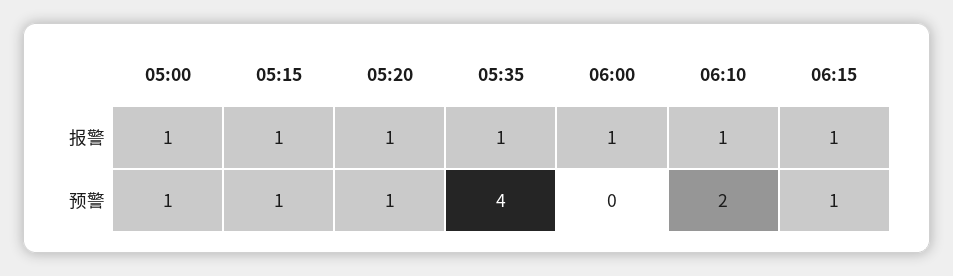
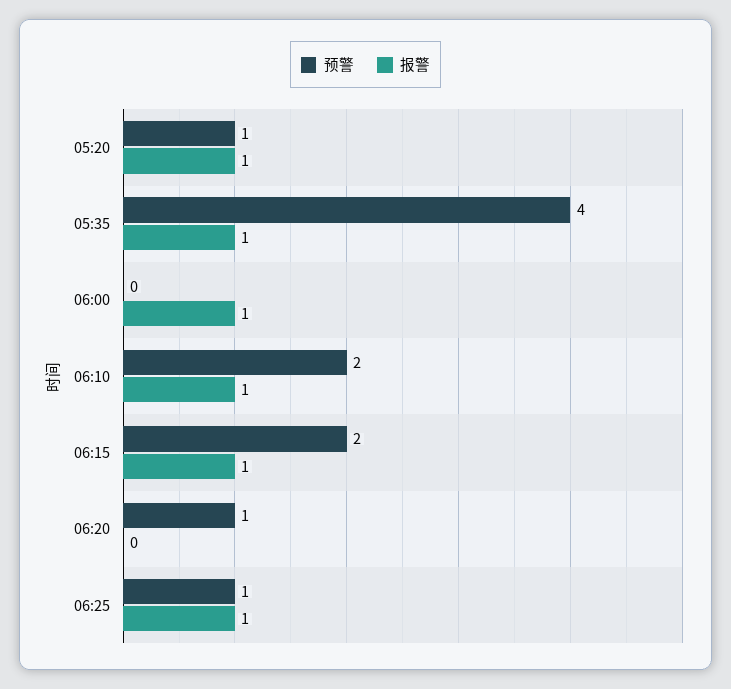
报警, 05:00: 1 -> none
报警, 05:15: 1 -> none
预警, 05:00: 1 -> none
预警, 05:15: 1 -> none
预警, 06:15: 1 -> 2
预警, 06:20: none -> 1
报警, 06:20: none -> 0
预警, 06:25: none -> 1
报警, 06:25: none -> 1

